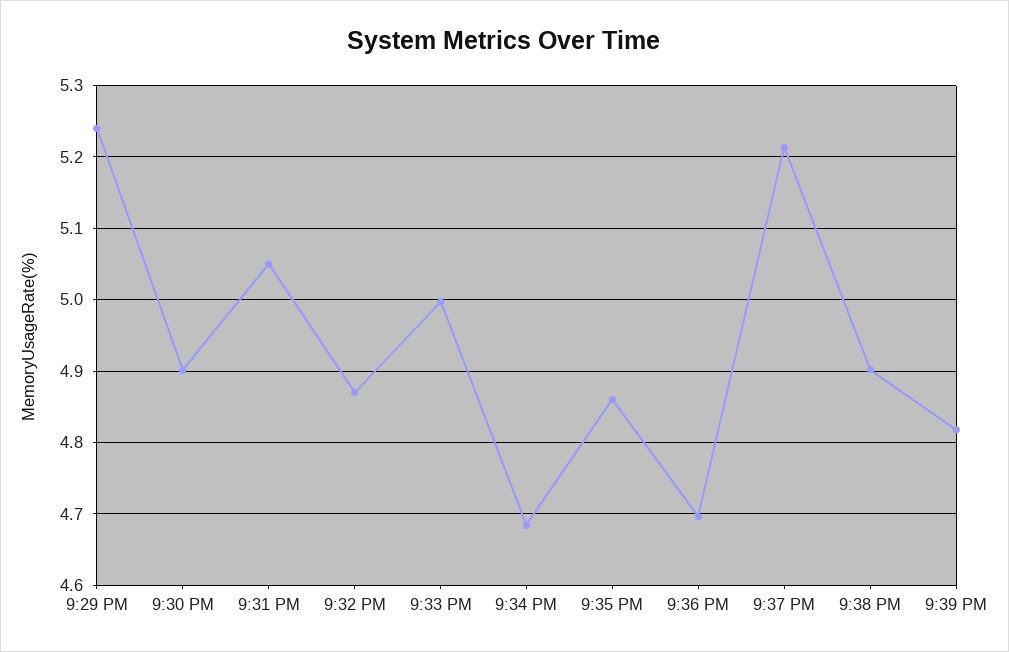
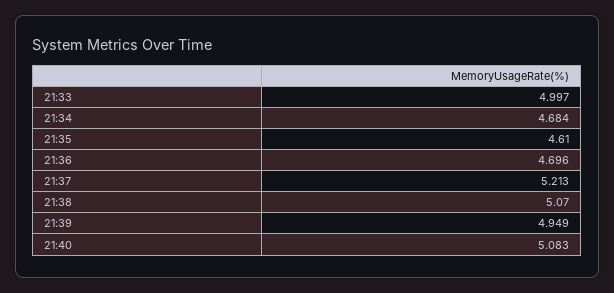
9:29 PM: 5.24 -> none
9:30 PM: 4.9 -> none
9:31 PM: 5.05 -> none
9:32 PM: 4.87 -> none
9:35 PM: 4.86 -> 4.61
9:38 PM: 4.9 -> 5.07
9:39 PM: 4.82 -> 4.949
21:40: none -> 5.083

